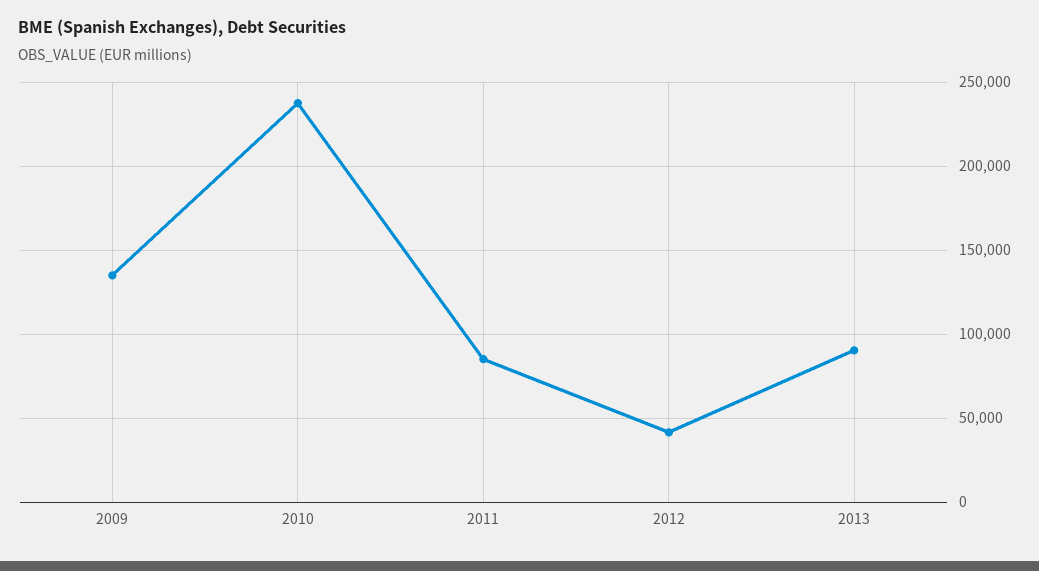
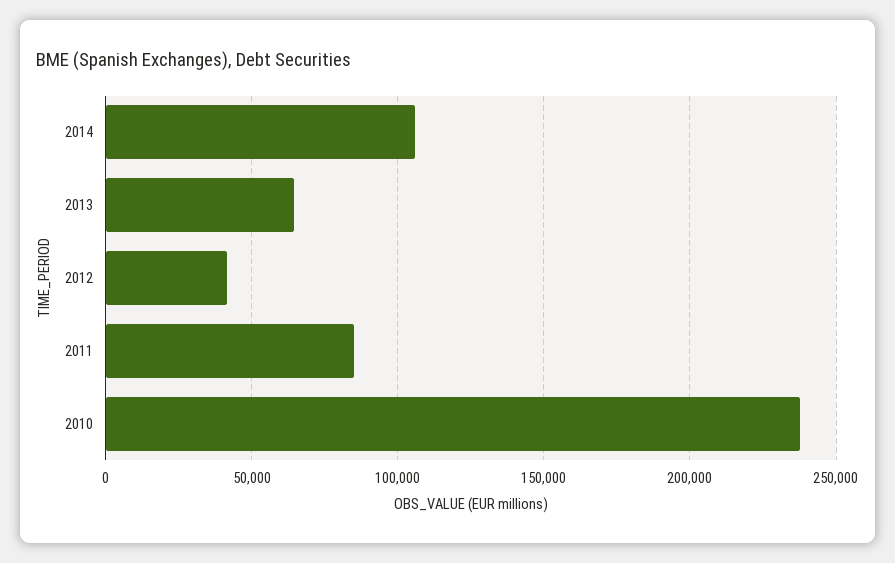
2009: 135000 -> none
2013: 90000 -> 65000
2014: none -> 105000

